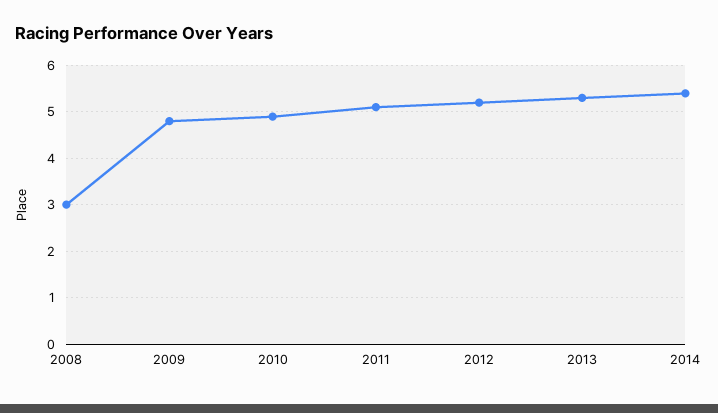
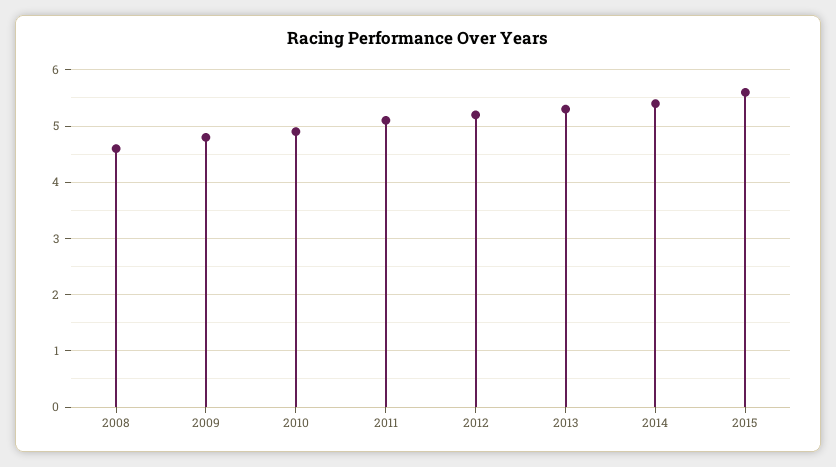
2008: 3 -> 4.5
2015: none -> 5.5

